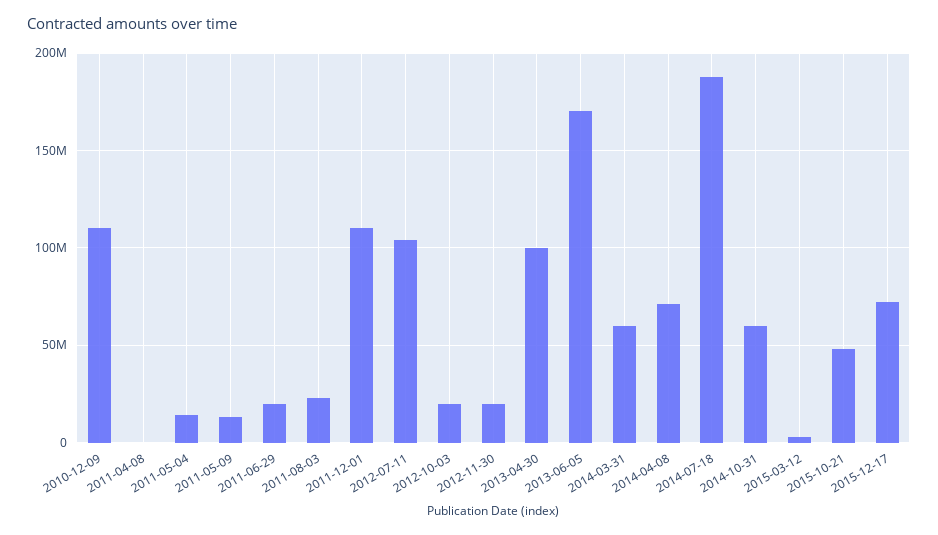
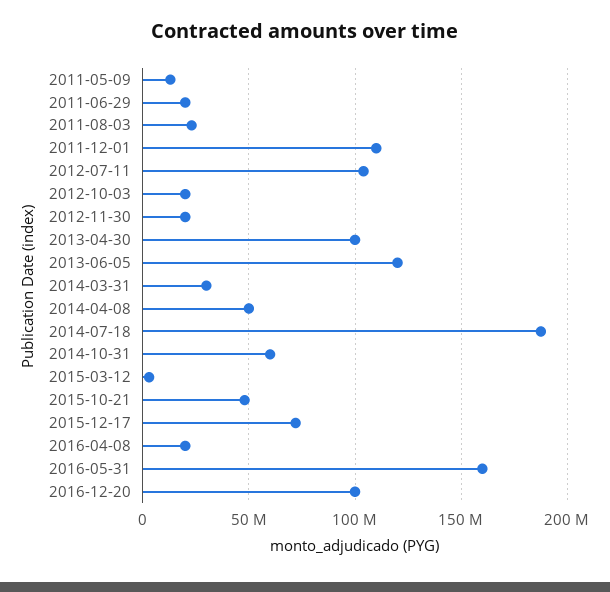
2010-12-09: 110000000 -> none
2011-04-08: 0 -> none
2011-05-04: 15000000 -> none
2013-06-05: 170000000 -> 120000000
2014-03-31: 60000000 -> 30000000
2014-04-08: 70000000 -> 50000000
2016-04-08: none -> 20000000
2016-05-31: none -> 160000000
2016-12-20: none -> 100000000

